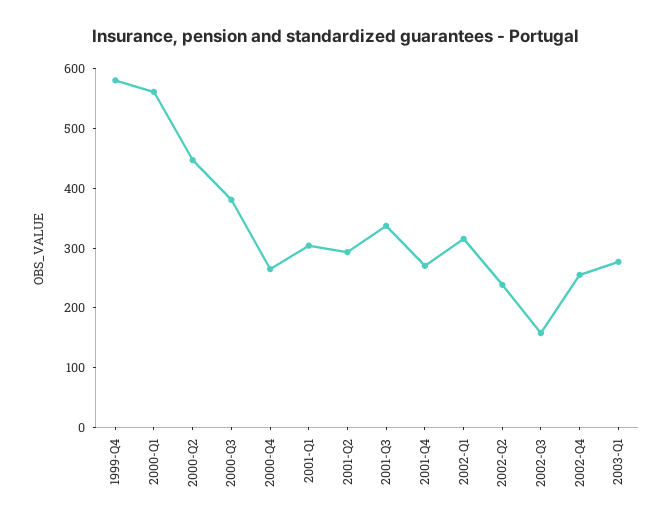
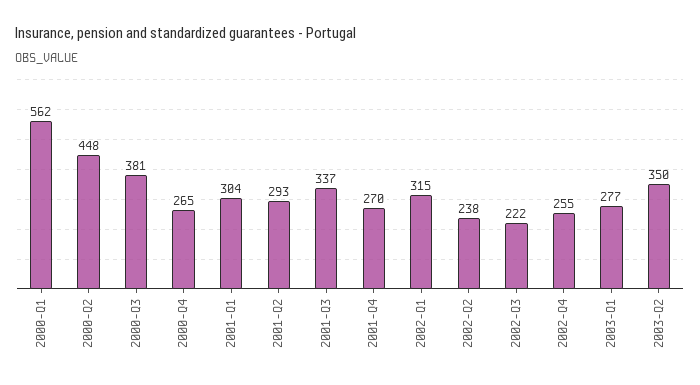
1999-Q4: 580 -> none
2002-Q3: 160 -> 222
2003-Q2: none -> 350

